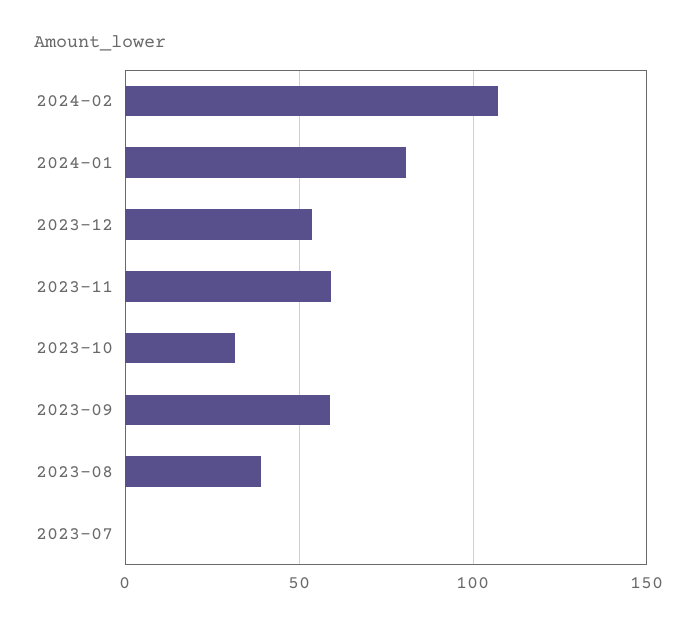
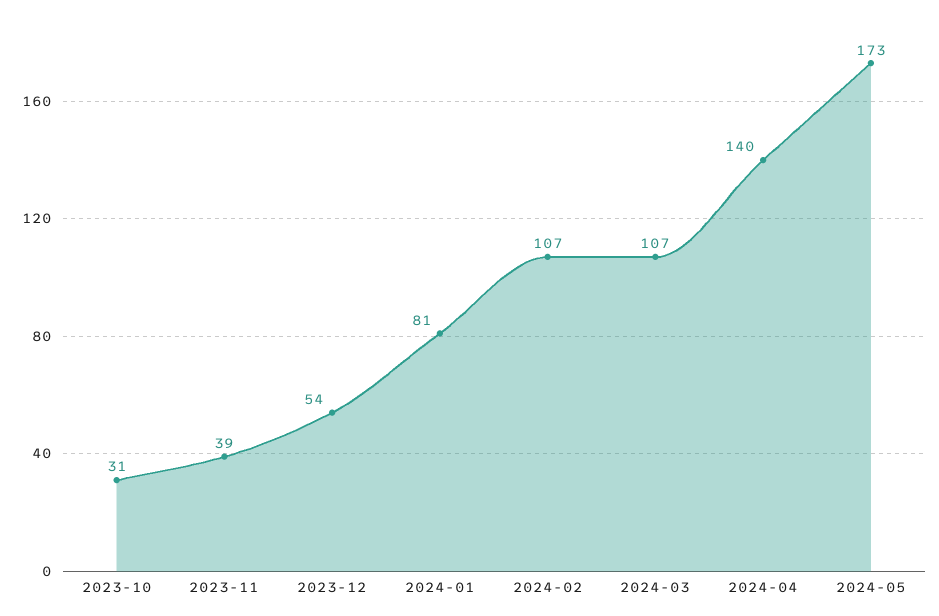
2023-11: 60 -> 39
2023-09: 60 -> none
2023-08: 40 -> none
2023-07: 0 -> none
2024-03: none -> 107
2024-04: none -> 140
2024-05: none -> 173

